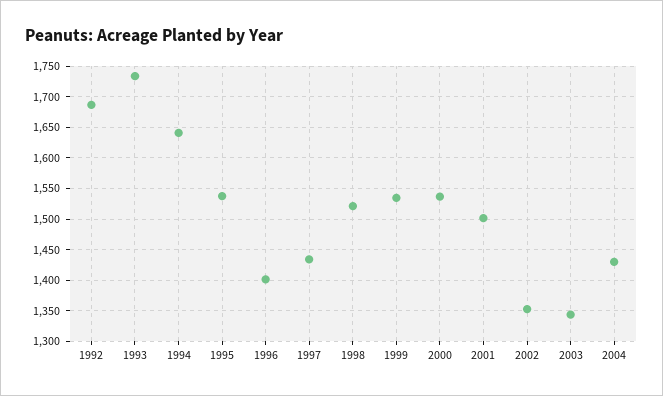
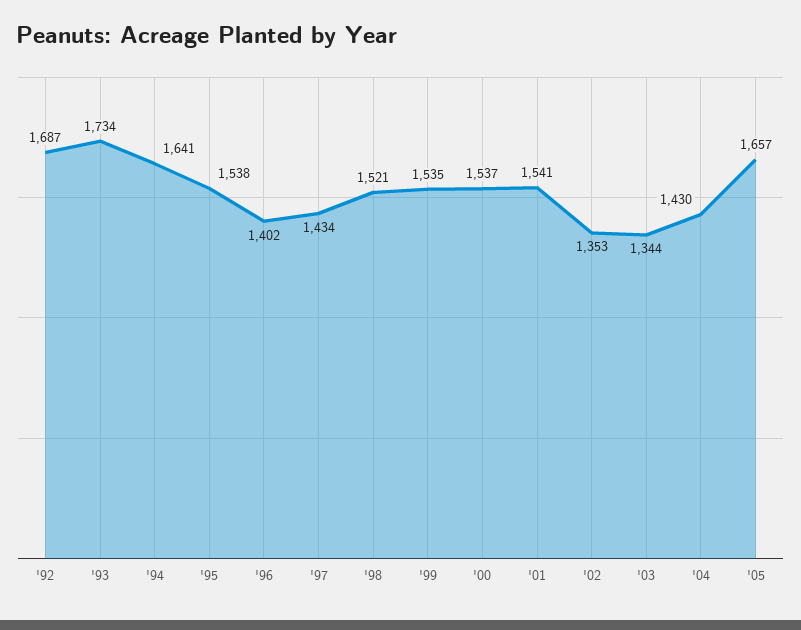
2001: 1500 -> 1541
'05: none -> 1657

